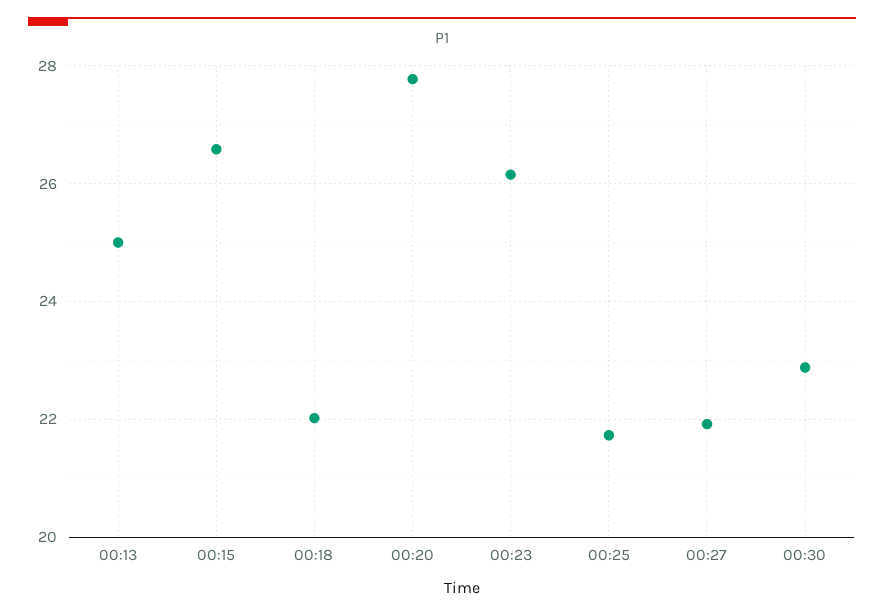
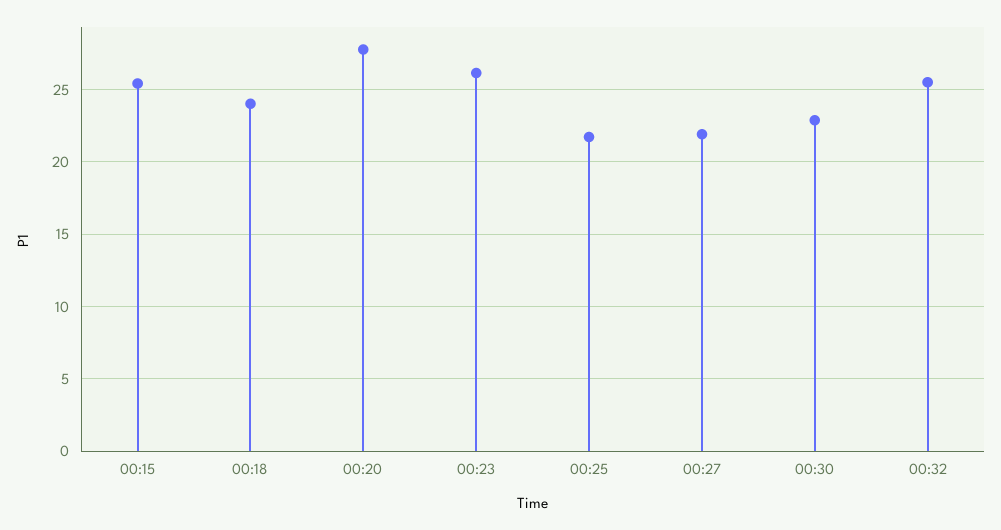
00:13: 25 -> none
00:15: 26.6 -> 25.5
00:18: 22 -> 24
00:32: none -> 25.5

